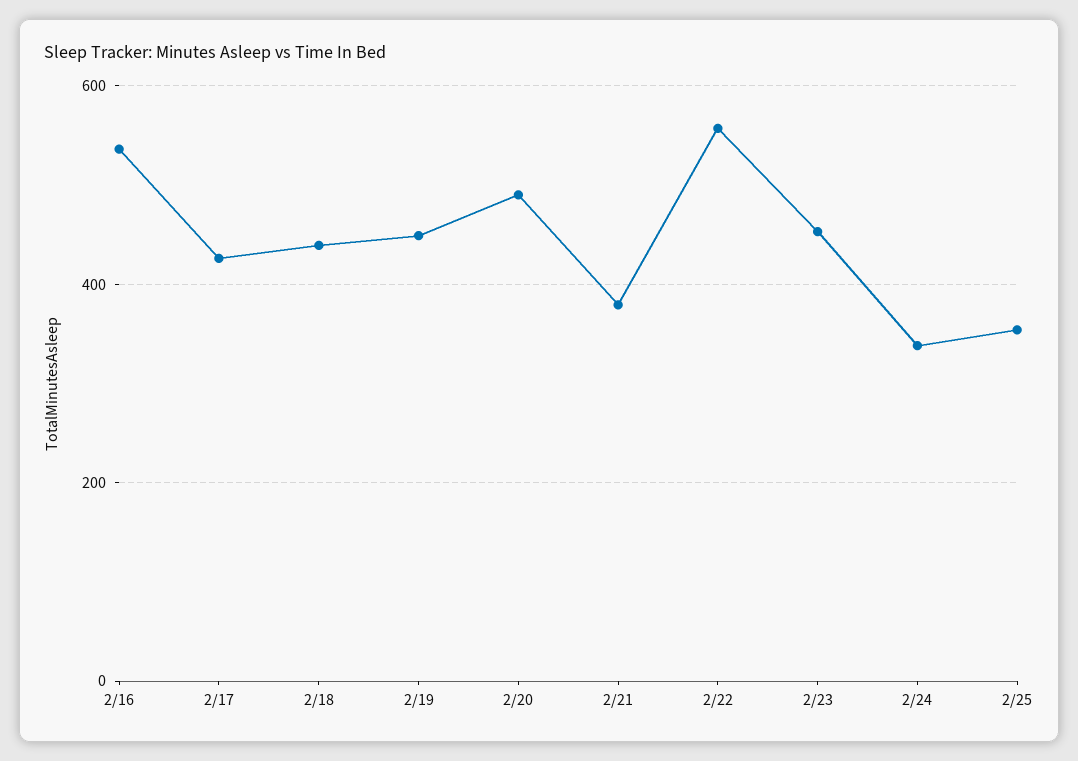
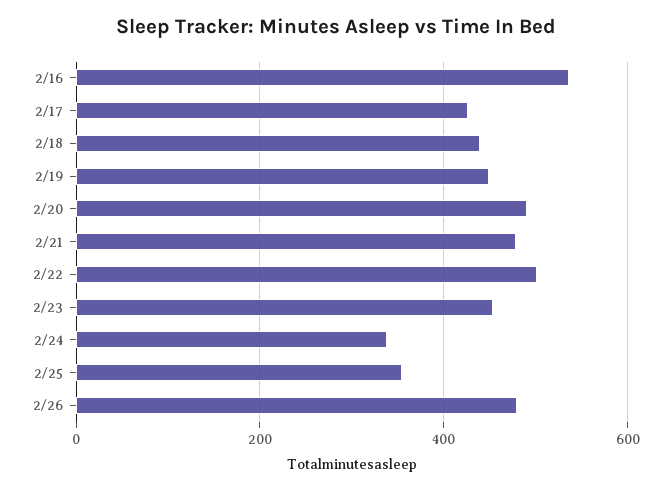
2/21: 380 -> 480
2/22: 560 -> 500
2/26: none -> 480

